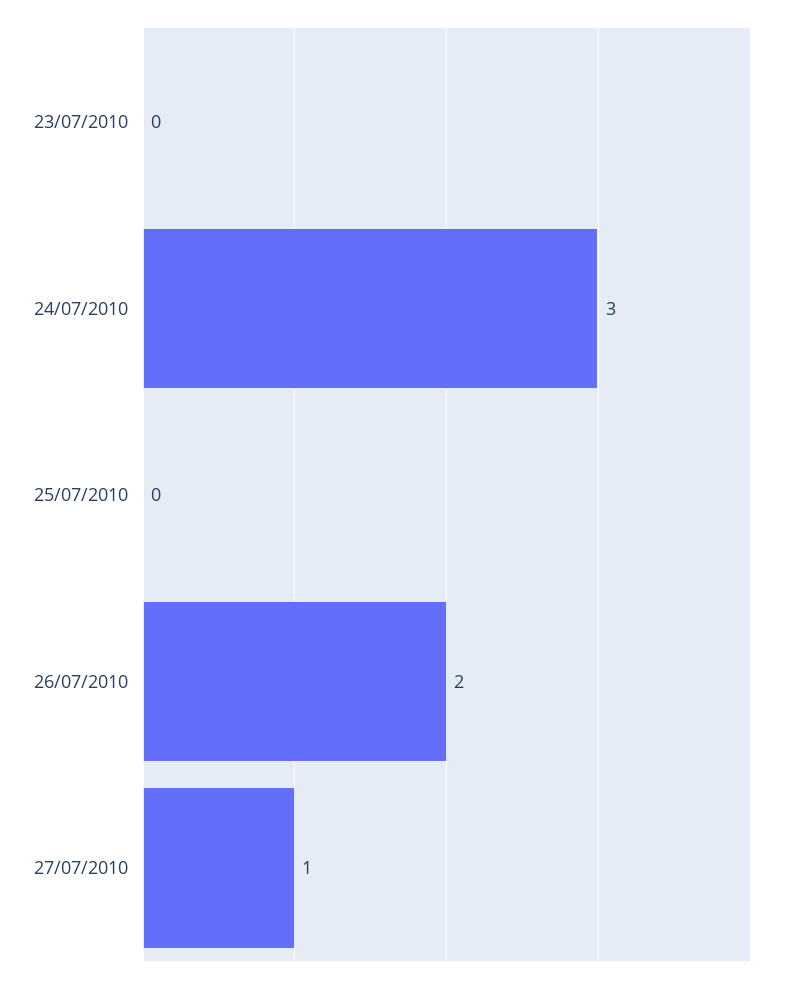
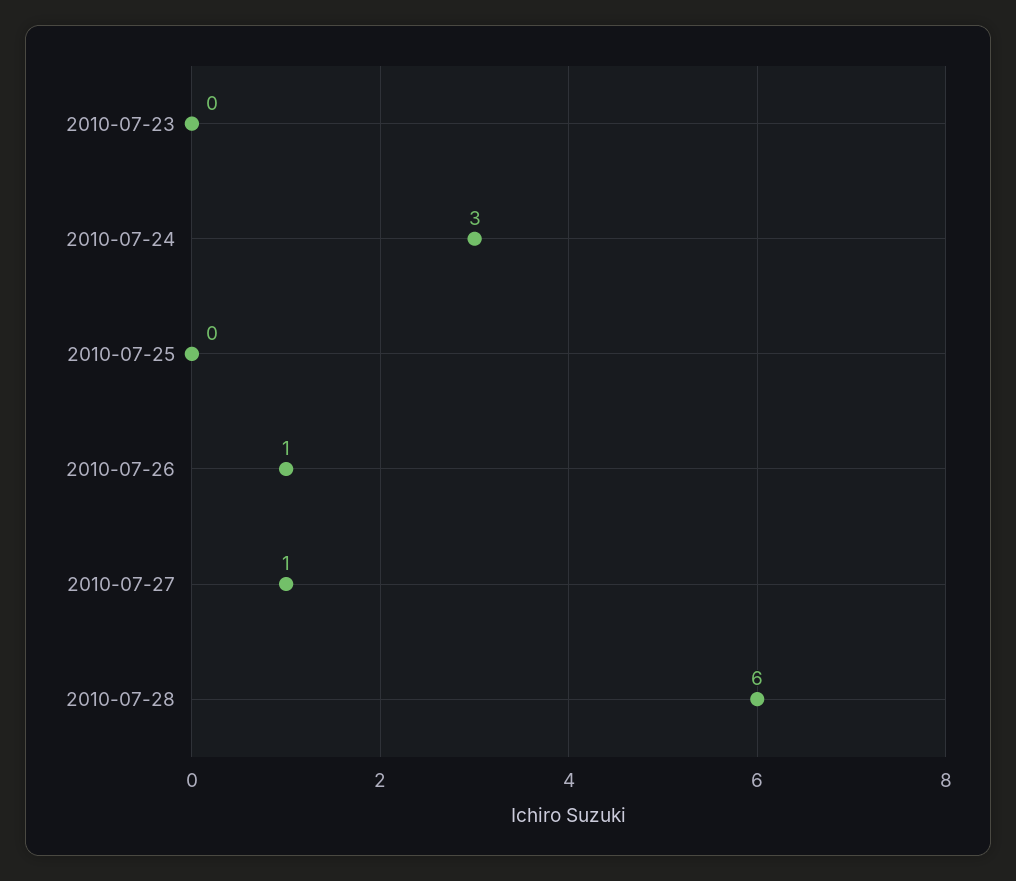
26/07/2010: 2 -> 1
2010-07-28: none -> 6

